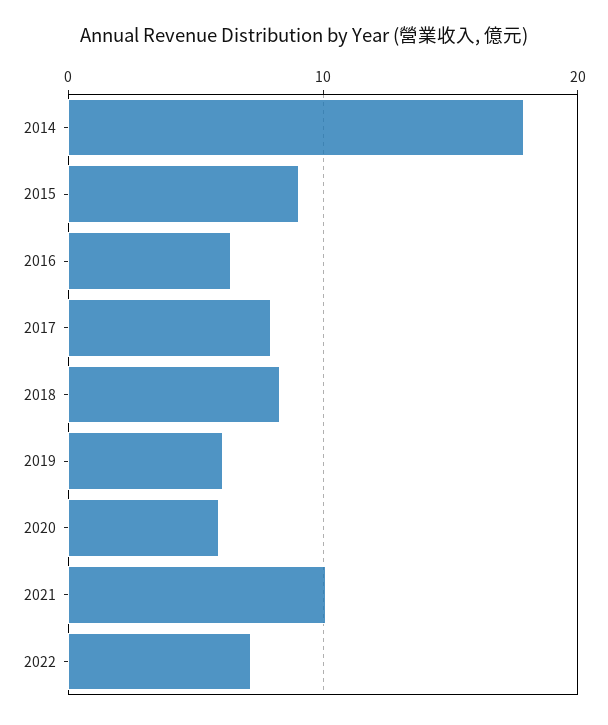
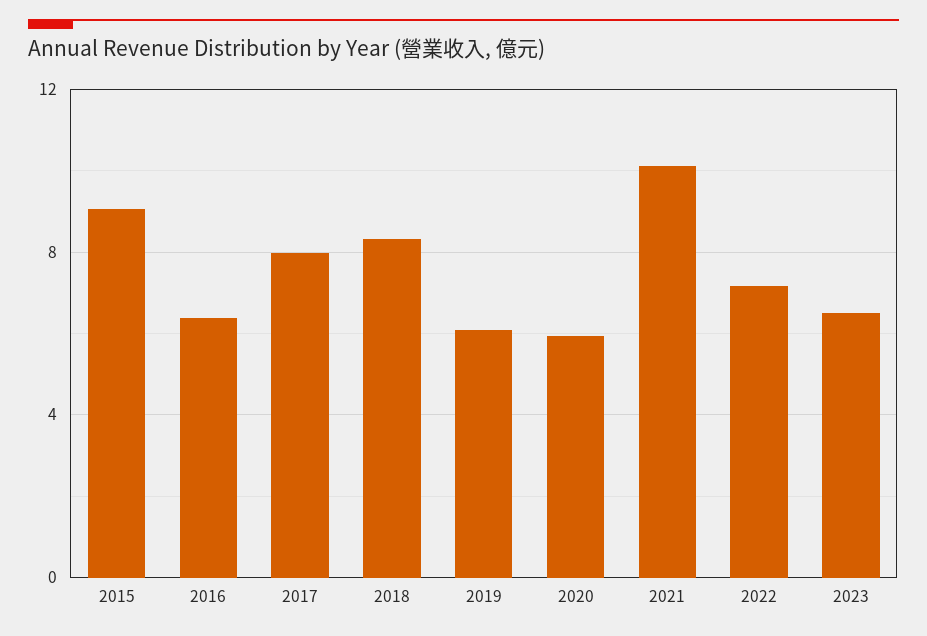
2014: 18 -> none
2023: none -> 6.5

